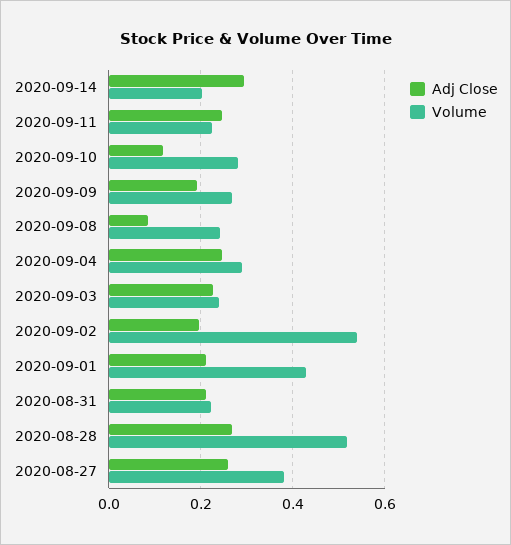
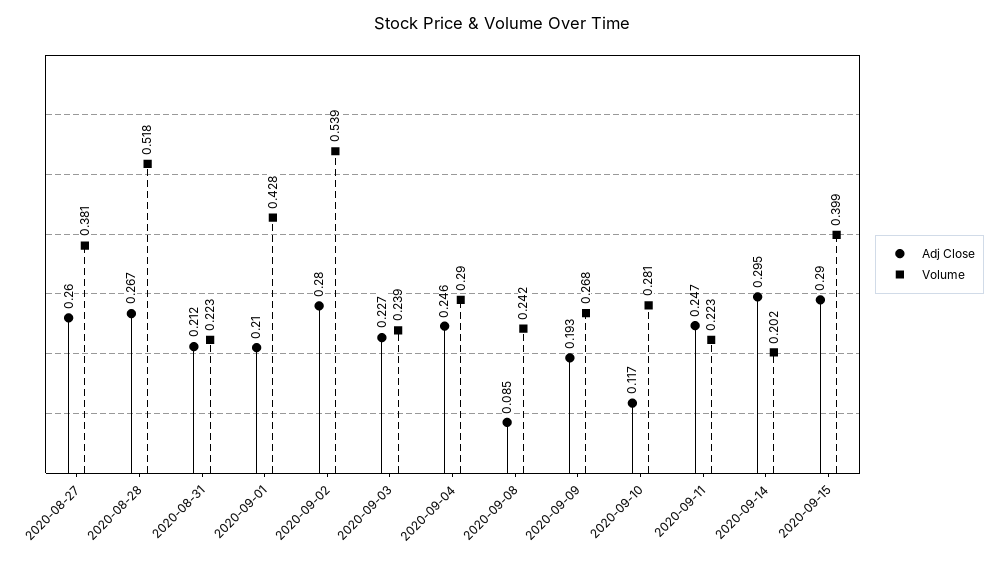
Adj Close, 2020-09-02: 0.2 -> 0.28
Adj Close, 2020-09-15: none -> 0.29
Volume, 2020-09-15: none -> 0.399

